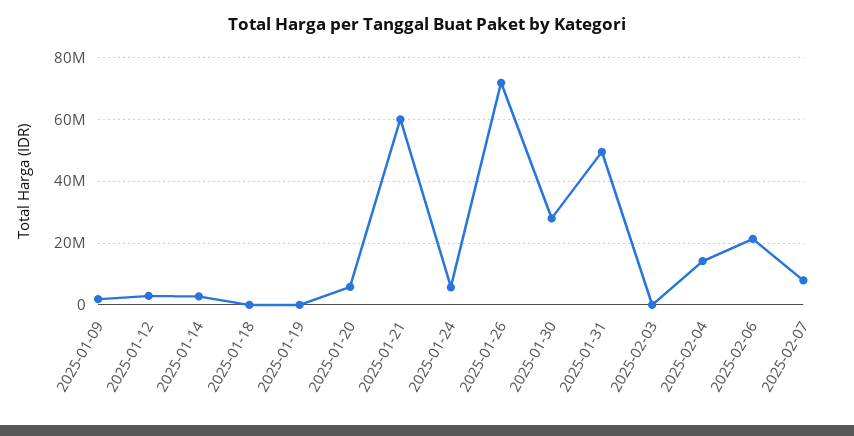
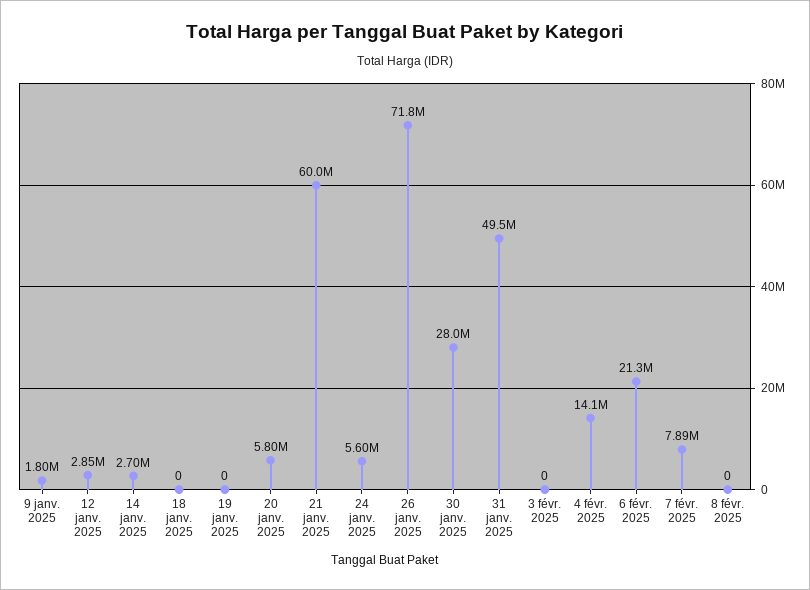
8 févr. 2025: none -> 0

